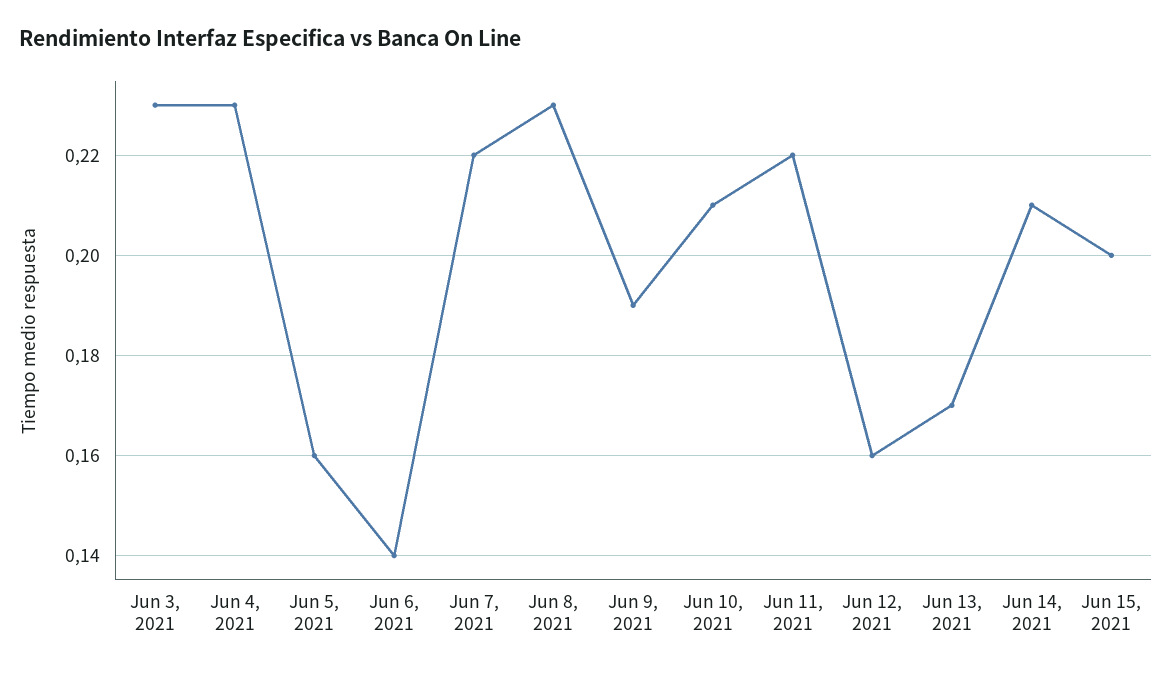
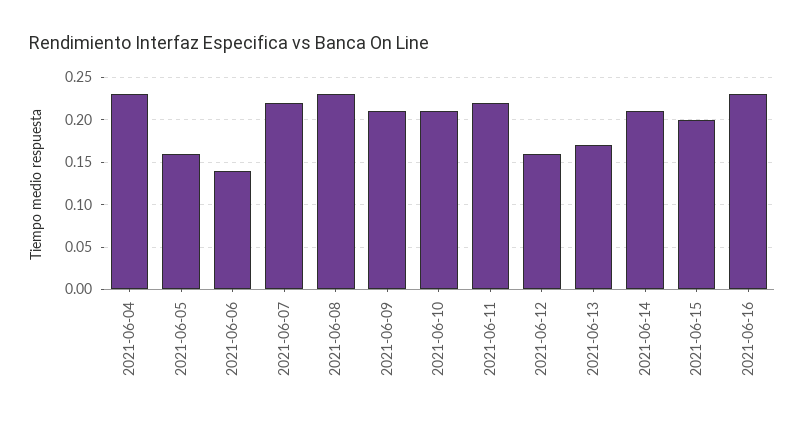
Jun 3, 2021: 0.23 -> none
Jun 9, 2021: 0.19 -> 0.21
2021-06-16: none -> 0.23

